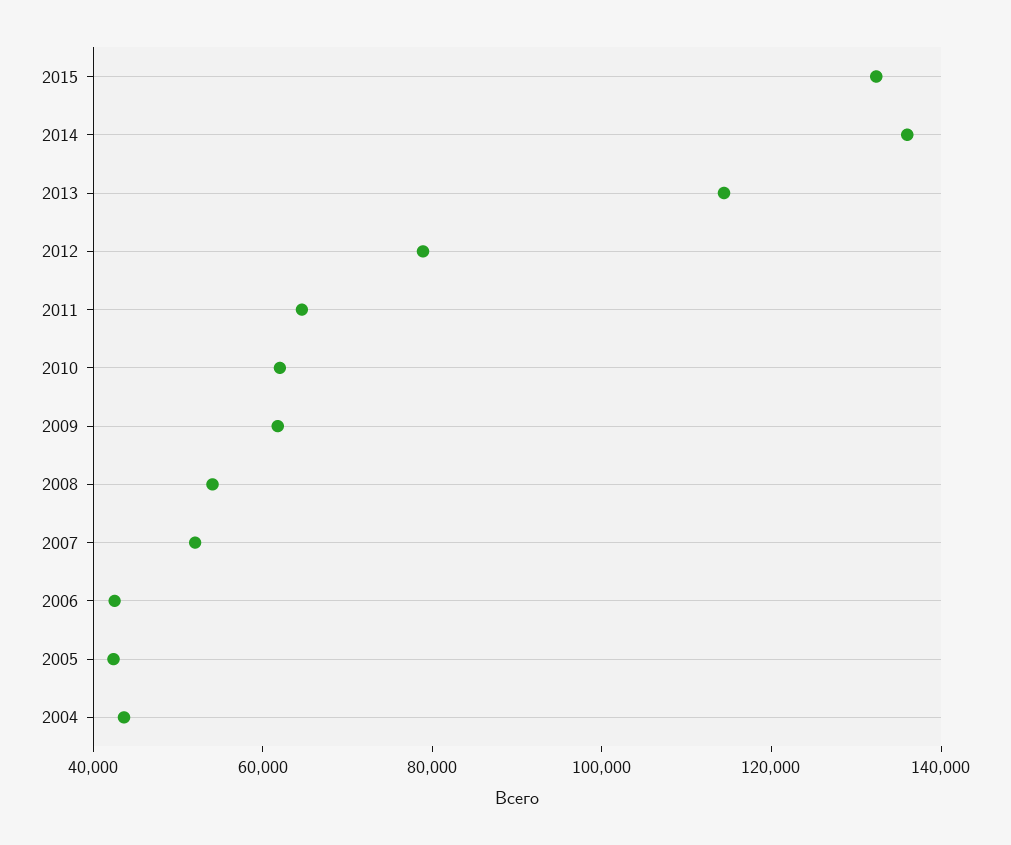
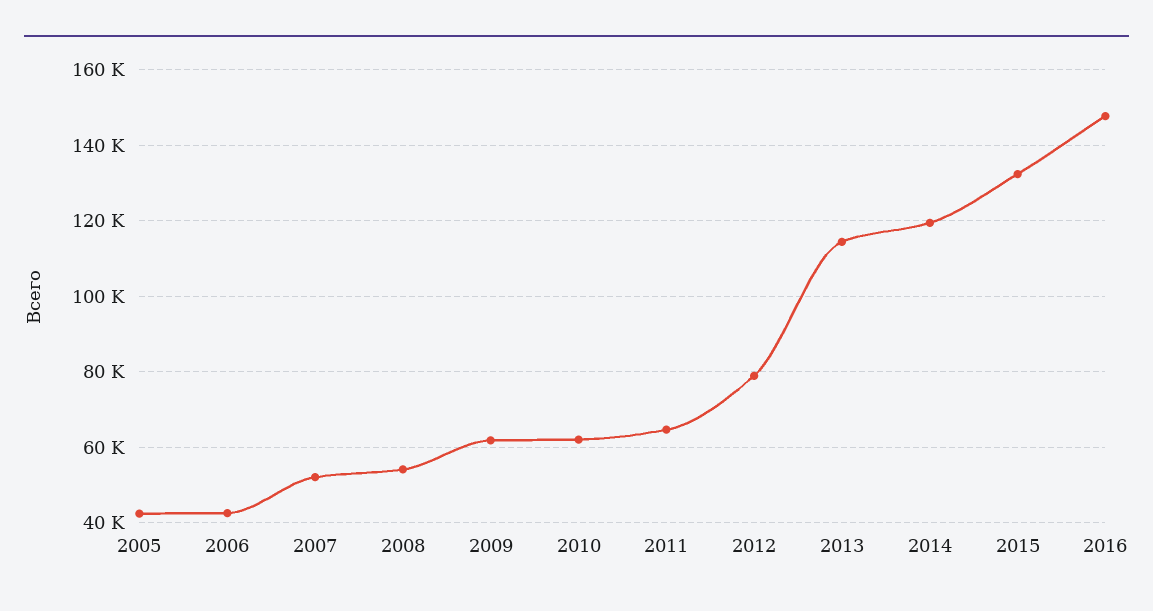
2014: 135000 -> 120000
2004: 45000 -> none
2016: none -> 148000

